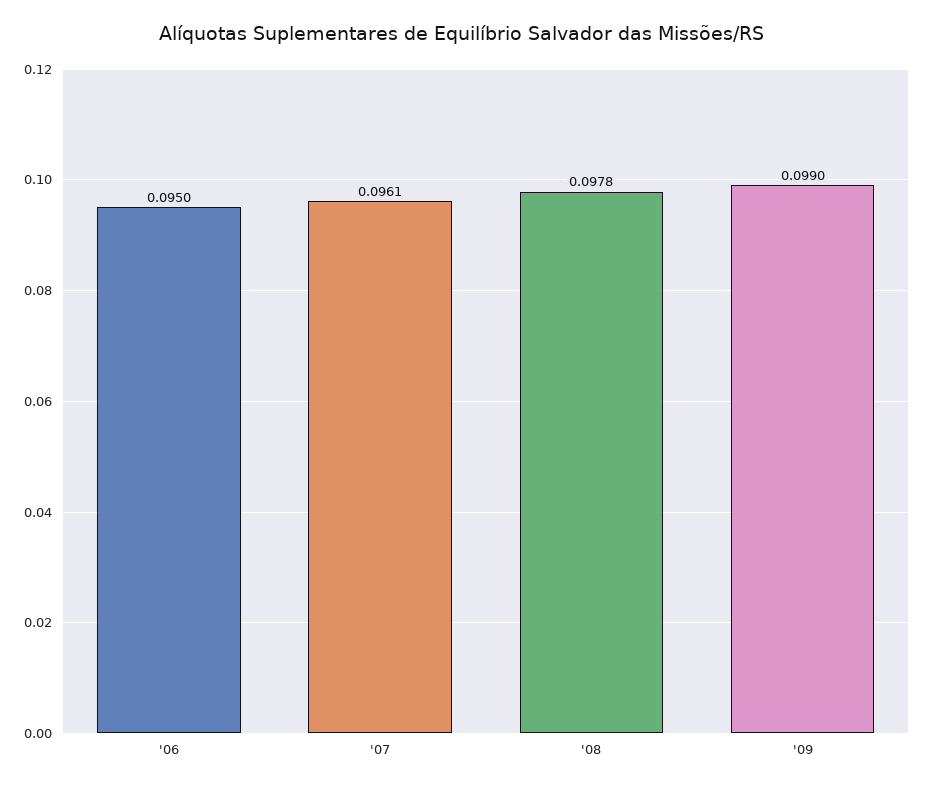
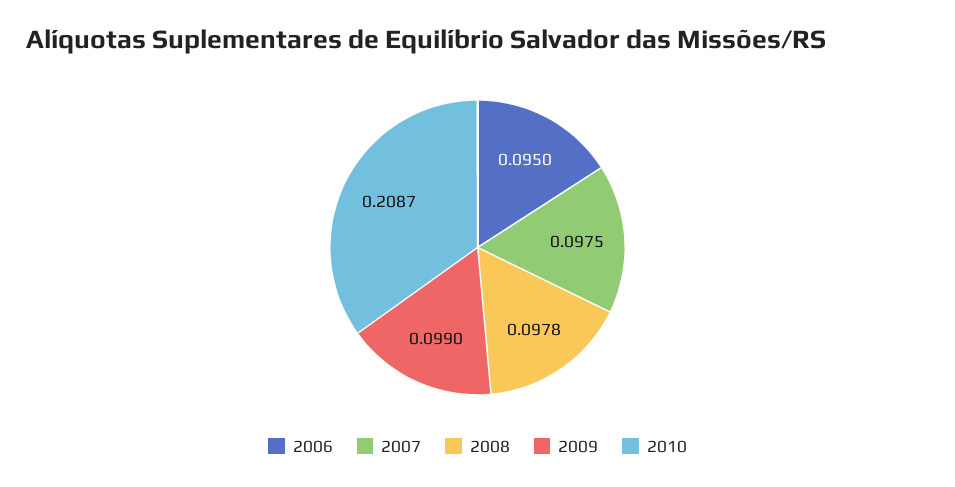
'07: 0.0961 -> 0.0975
2010: none -> 0.2087

